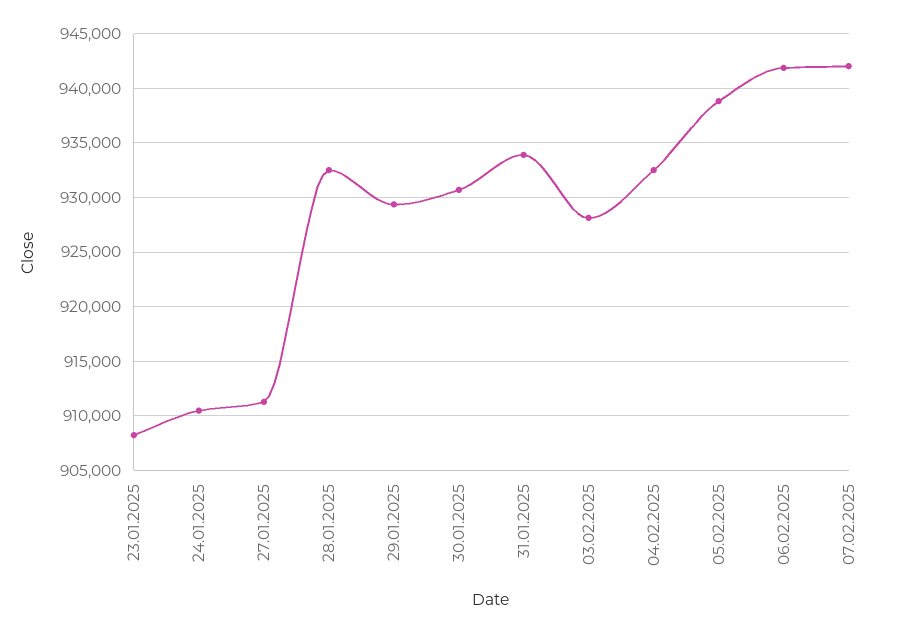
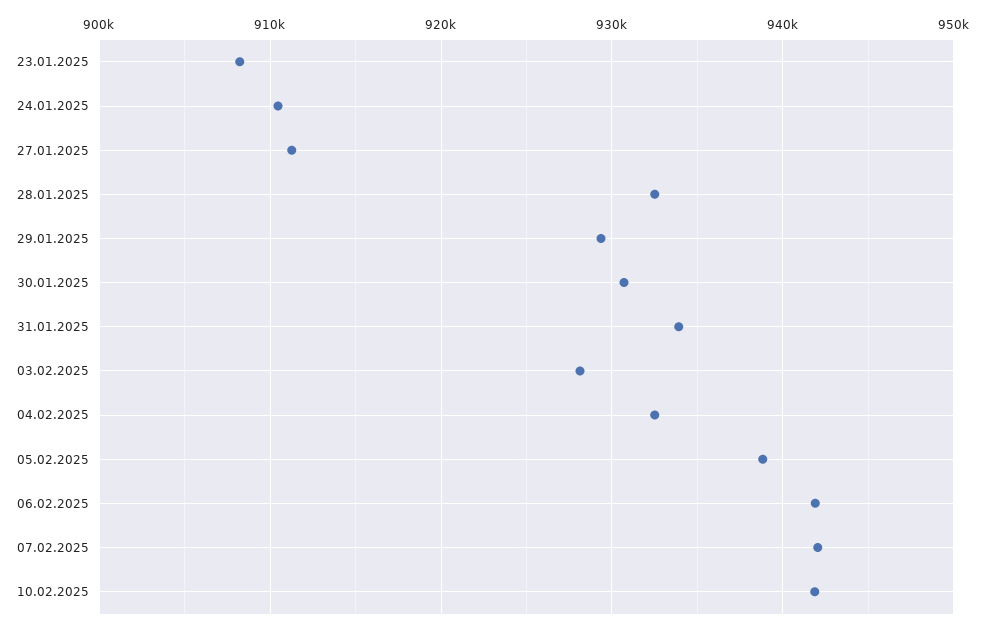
10.02.2025: none -> 942000

